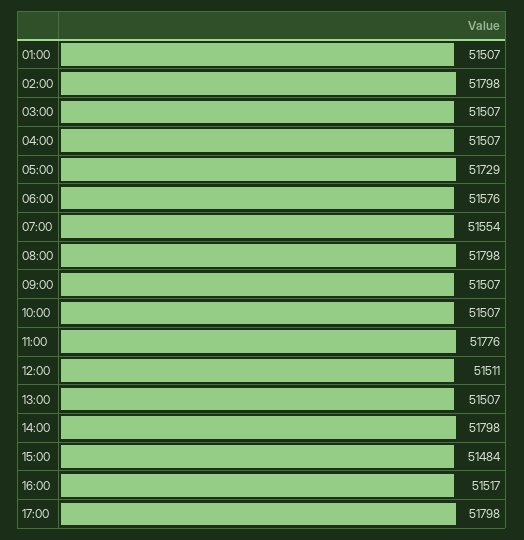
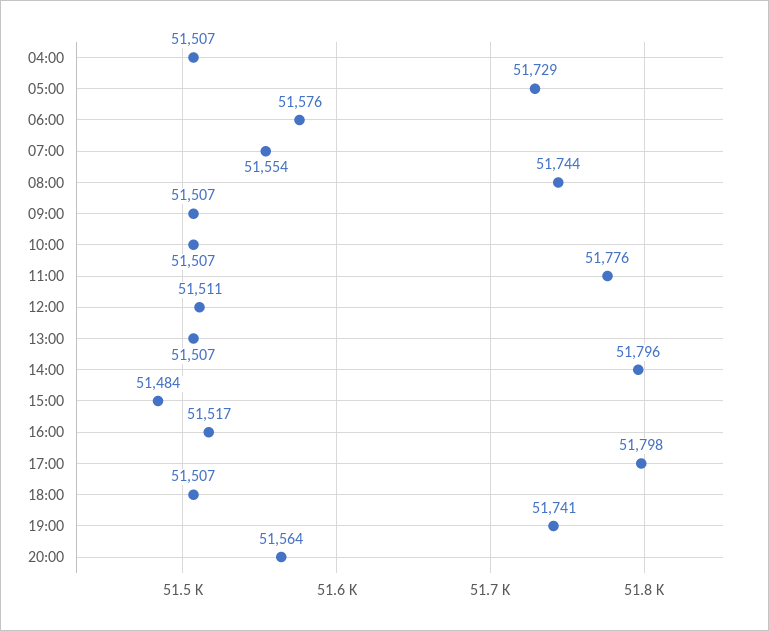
01:00: 51507 -> none
02:00: 51798 -> none
03:00: 51507 -> none
08:00: 51798 -> 51744
14:00: 51798 -> 51796
18:00: none -> 51507
19:00: none -> 51741
20:00: none -> 51564

